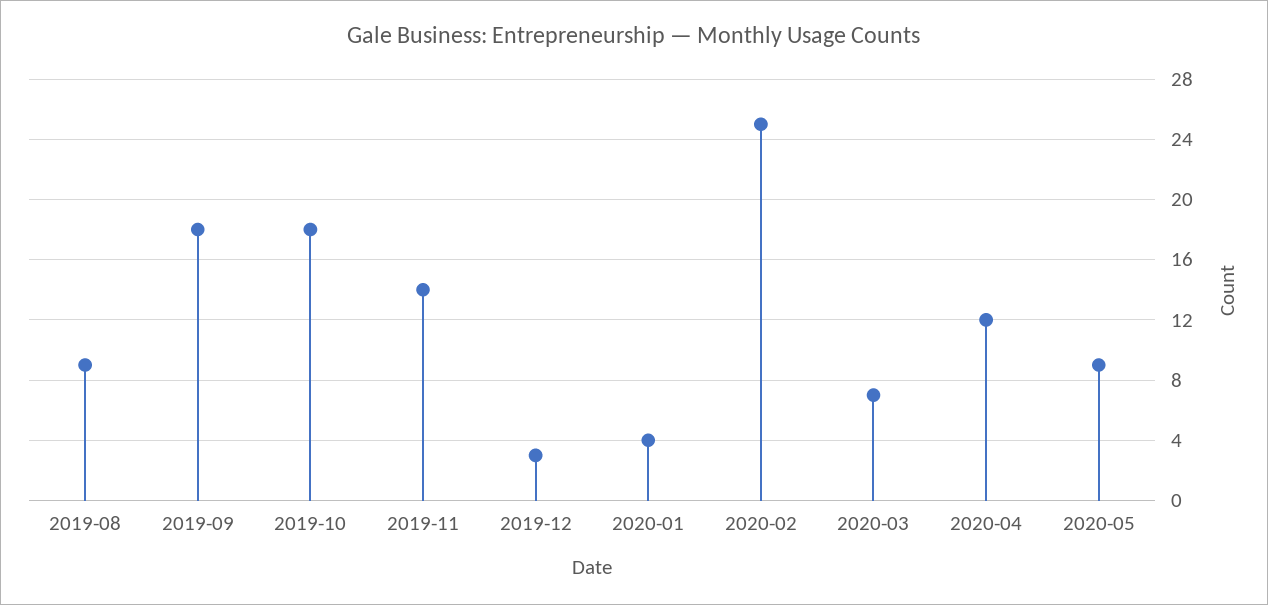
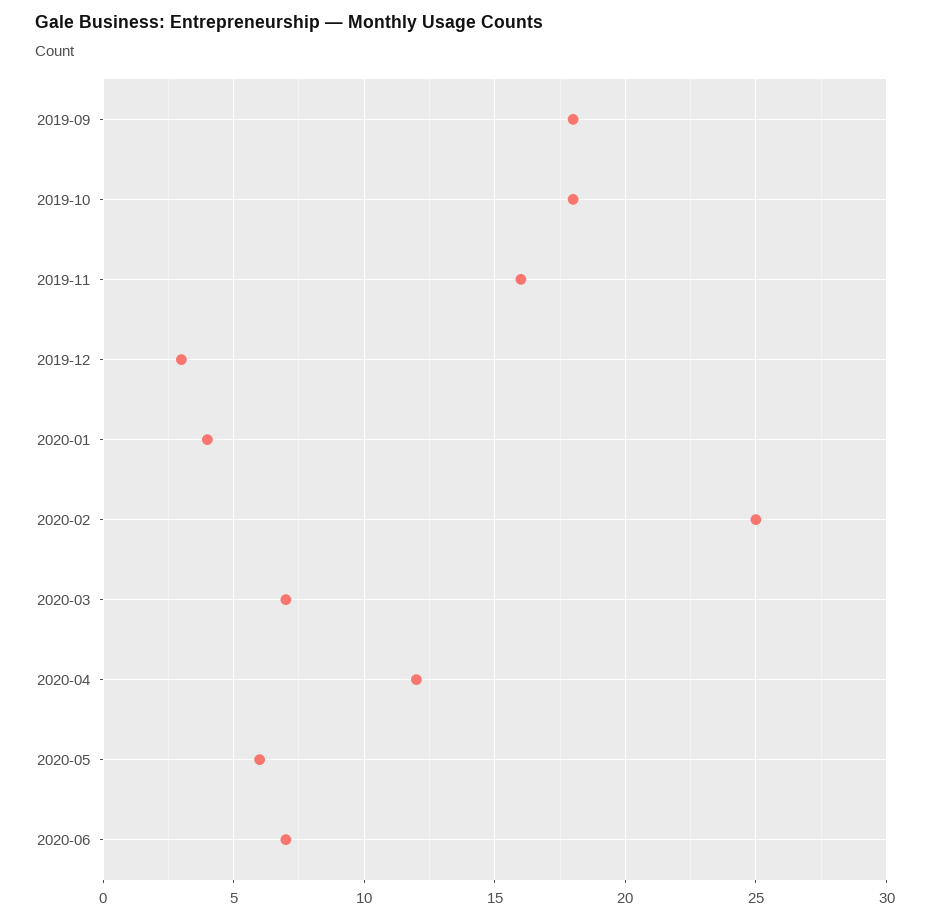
2019-08: 9 -> none
2019-11: 14 -> 16
2020-05: 9 -> 6
2020-06: none -> 7

